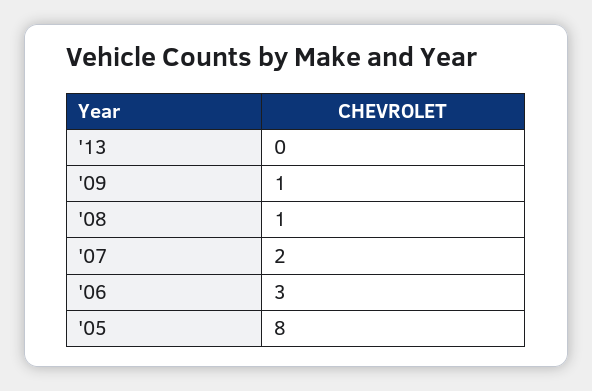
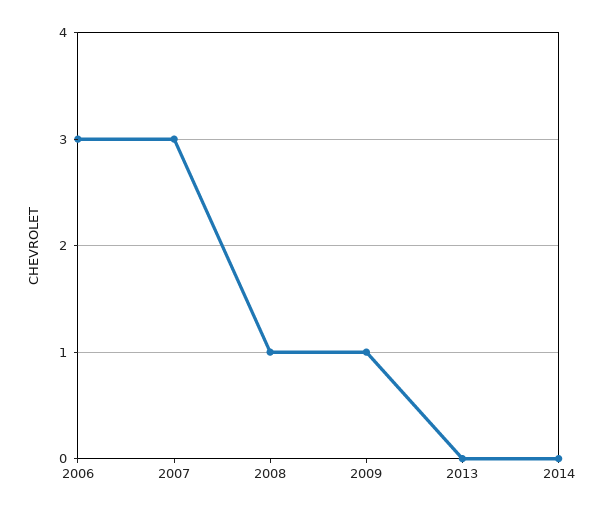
'07: 2 -> 3
'05: 8 -> none
2014: none -> 0

